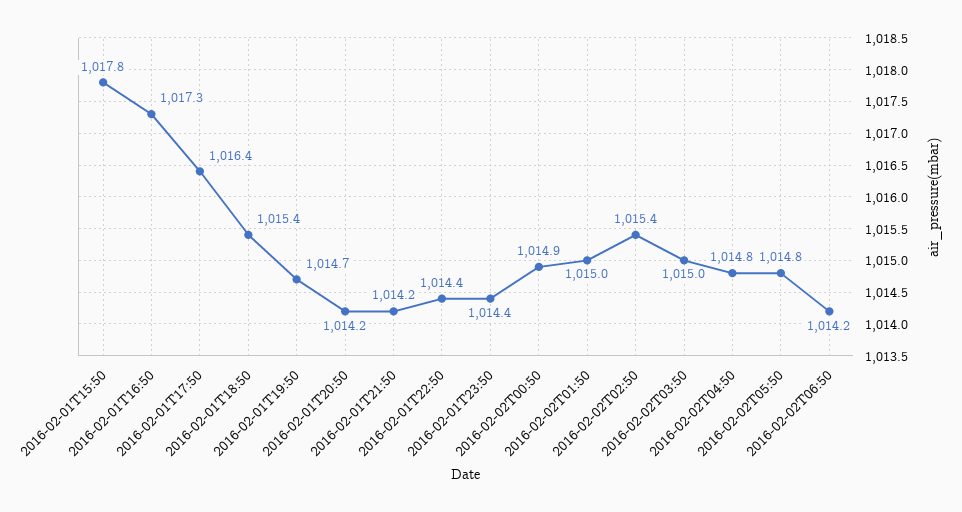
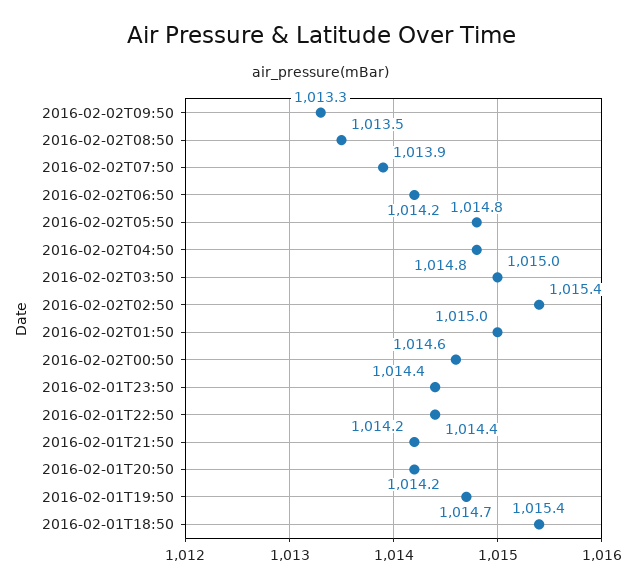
2016-02-01T15:50: 1017.8 -> none
2016-02-01T16:50: 1017.3 -> none
2016-02-01T17:50: 1016.4 -> none
2016-02-02T00:50: 1014.9 -> 1014.6
2016-02-02T09:50: none -> 1013.3
2016-02-02T08:50: none -> 1013.5
2016-02-02T07:50: none -> 1013.9

